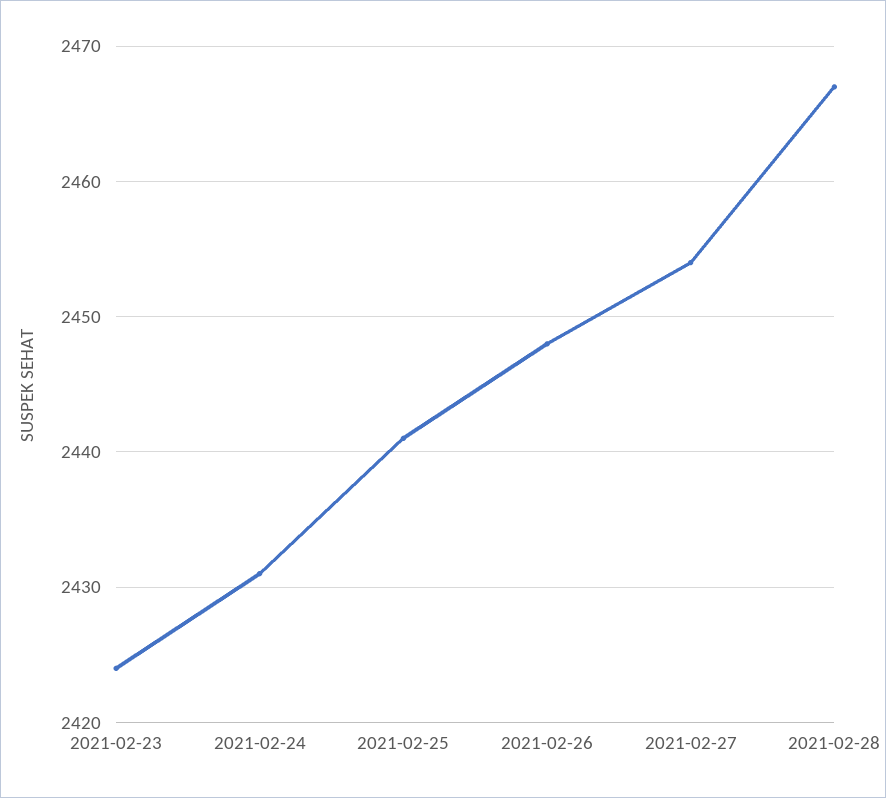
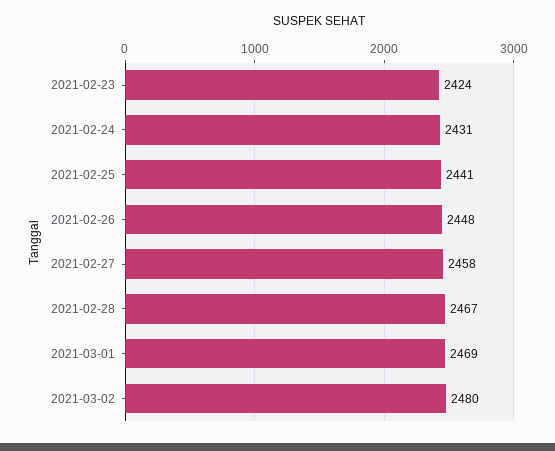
2021-02-27: 2454 -> 2458
2021-03-01: none -> 2469
2021-03-02: none -> 2480

